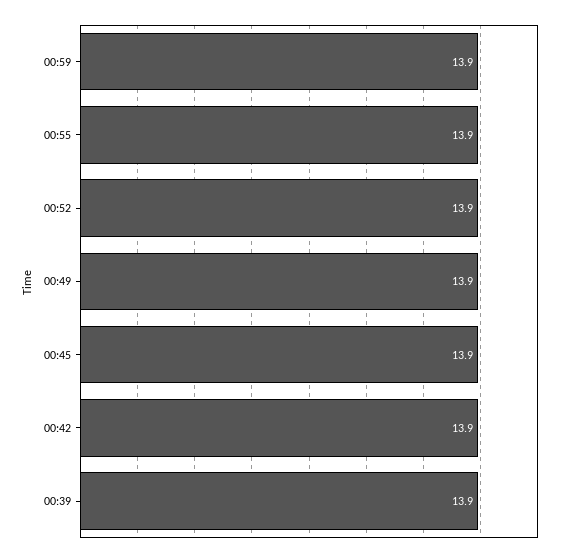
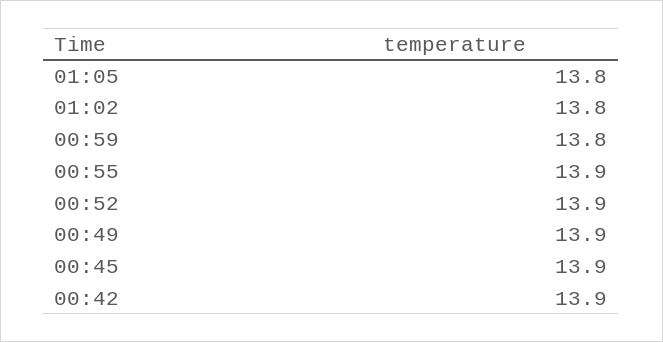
00:59: 13.9 -> 13.8
00:39: 13.9 -> none
01:05: none -> 13.8
01:02: none -> 13.8

